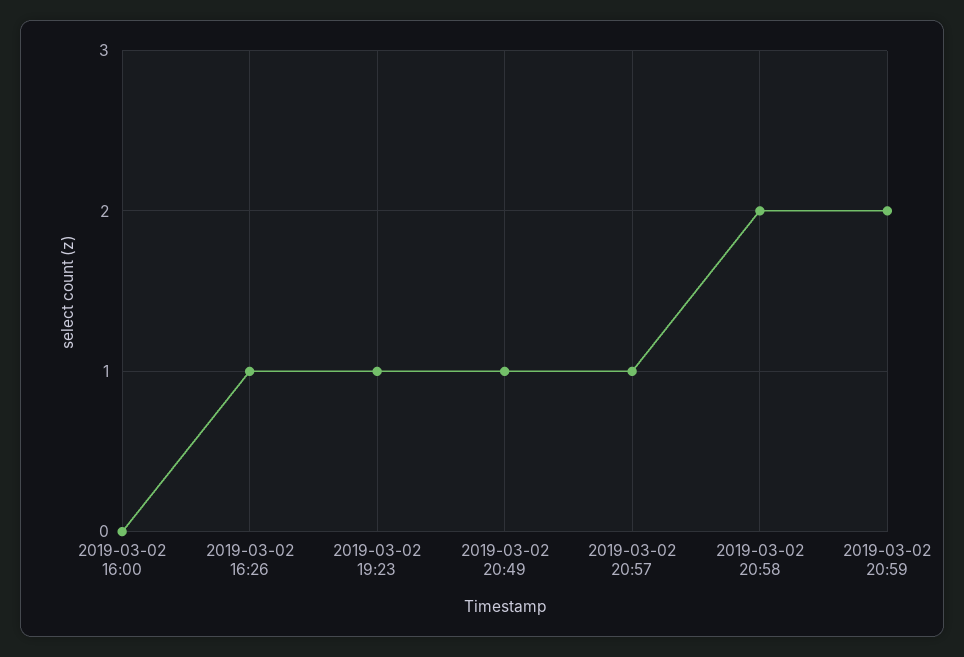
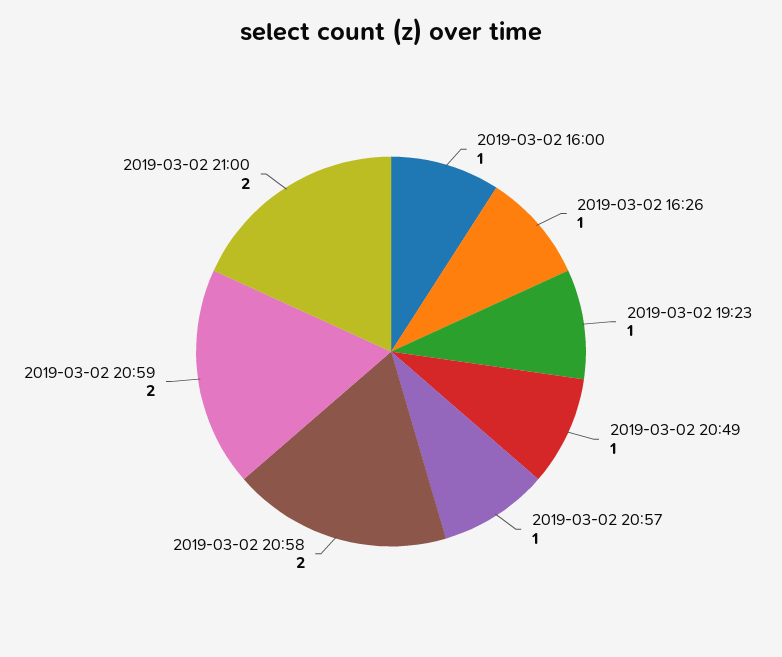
2019-03-02 16:00: 0 -> 1
2019-03-02 21:00: none -> 2

